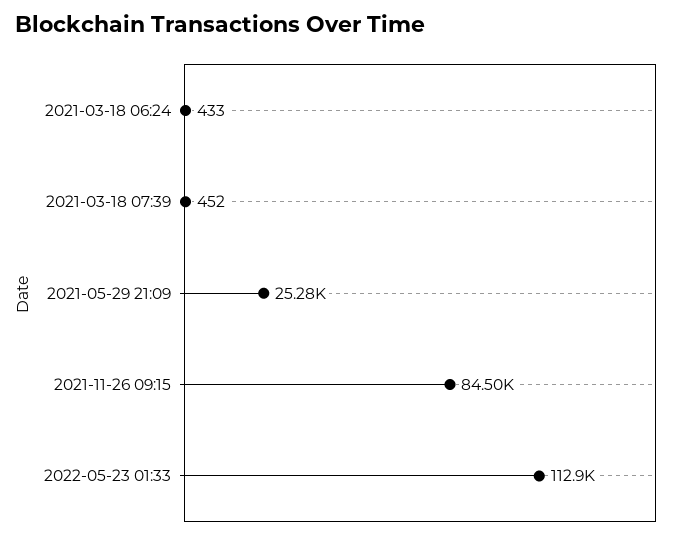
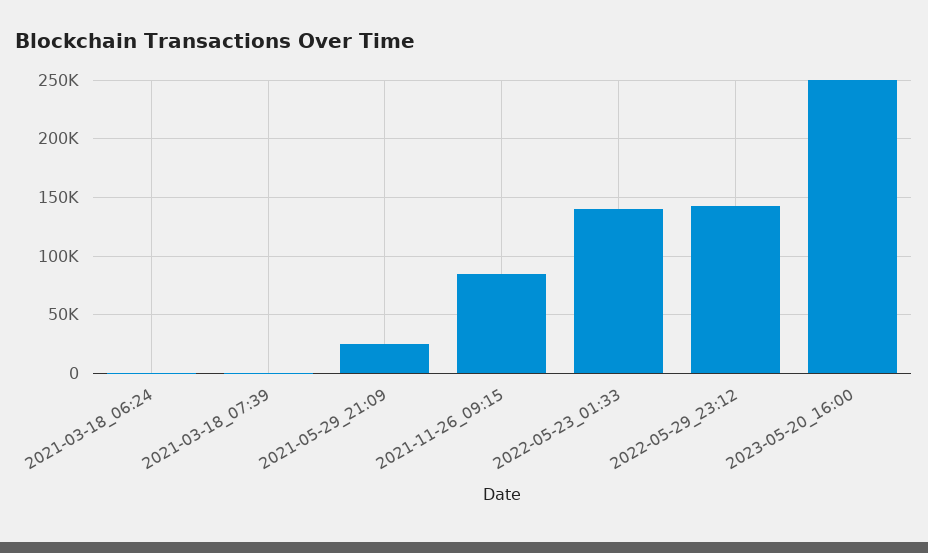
2022-05-23 01:33: 112900 -> 140000
2022-05-29_23:12: none -> 140000
2023-05-20_16:00: none -> 250000

